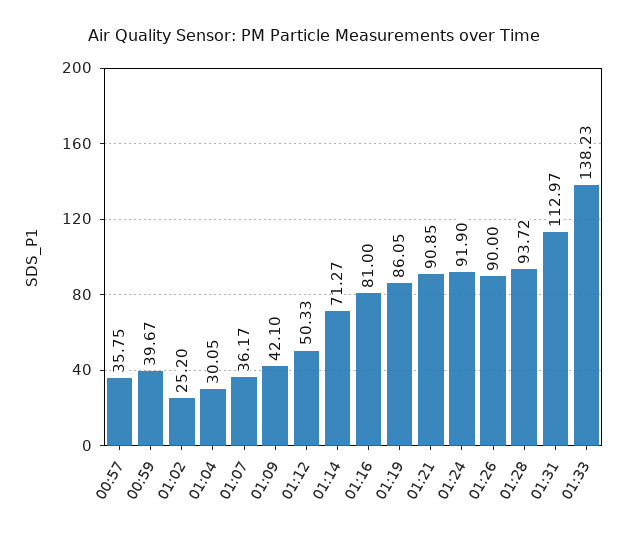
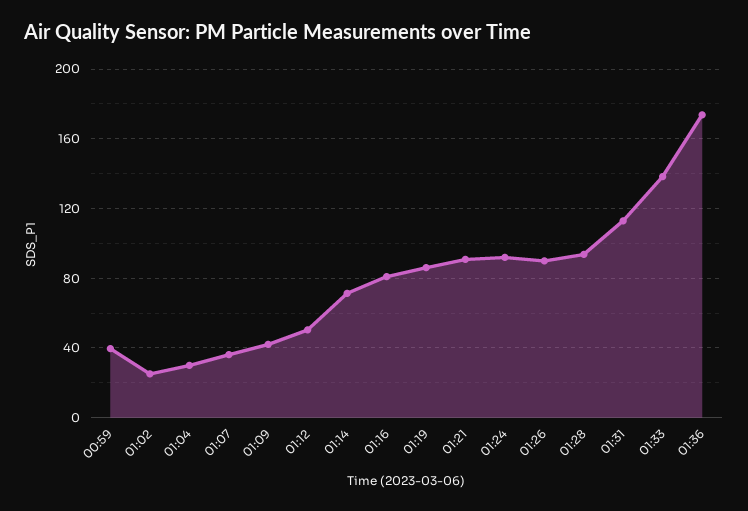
00:57: 35.75 -> none
01:36: none -> 175

